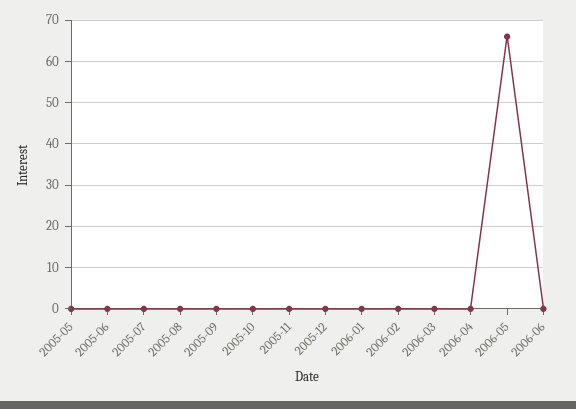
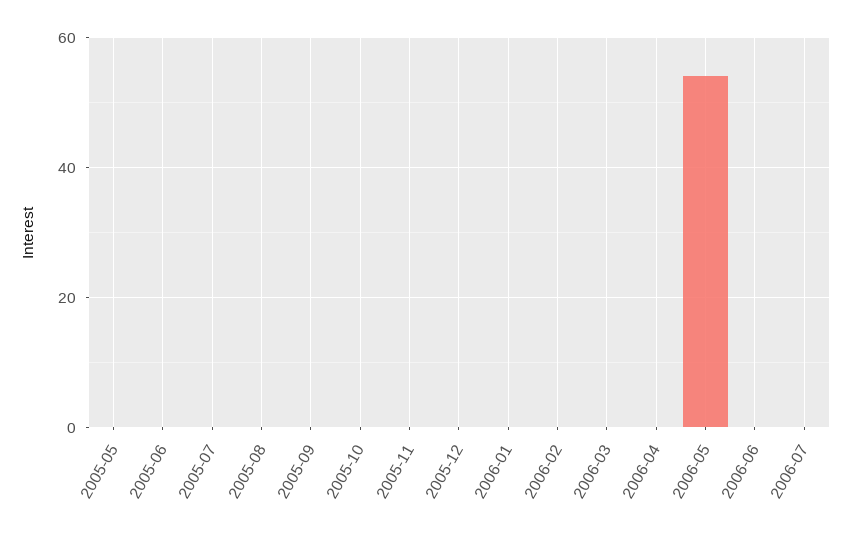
2006-05: 65 -> 55
2006-07: none -> 0

